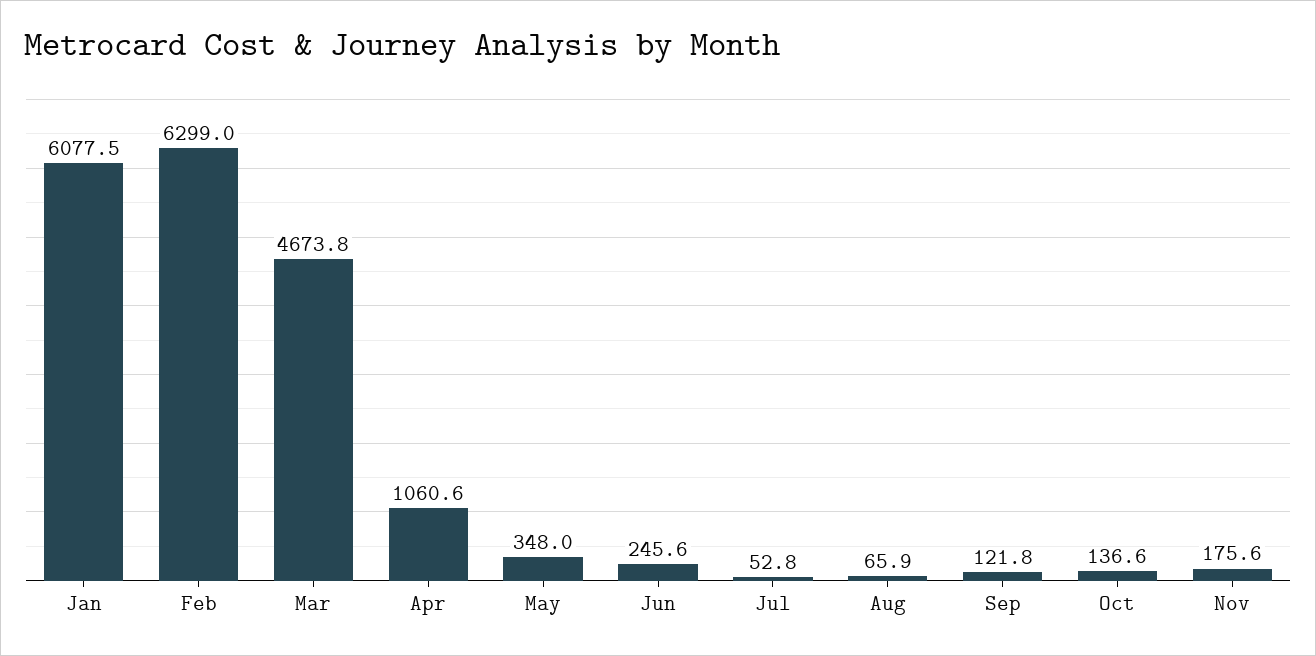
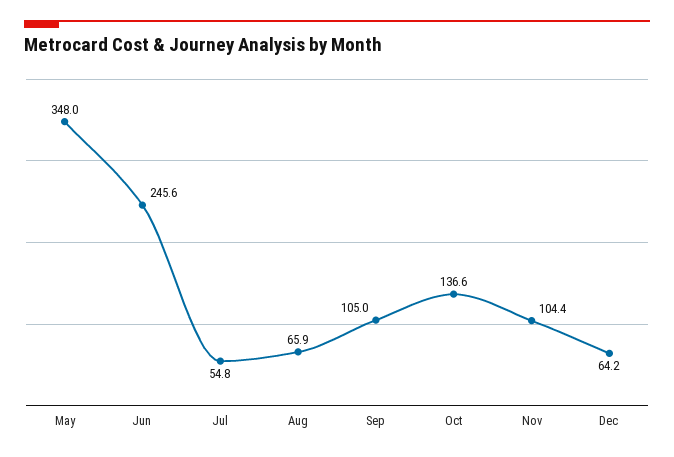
Jan: 6077.5 -> none
Feb: 6299 -> none
Mar: 4673.8 -> none
Apr: 1060.6 -> none
Jul: 52.8 -> 54.8
Sep: 121.8 -> 105
Nov: 175.6 -> 104.4
Dec: none -> 64.2

